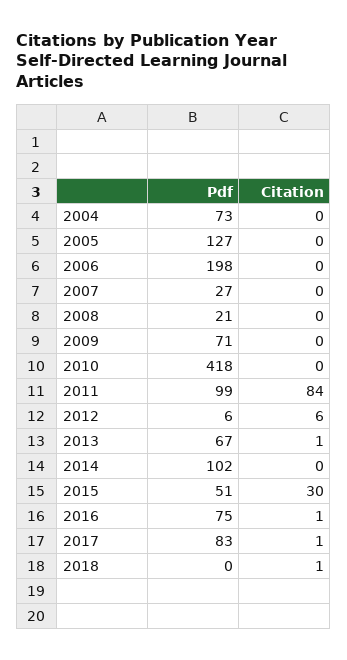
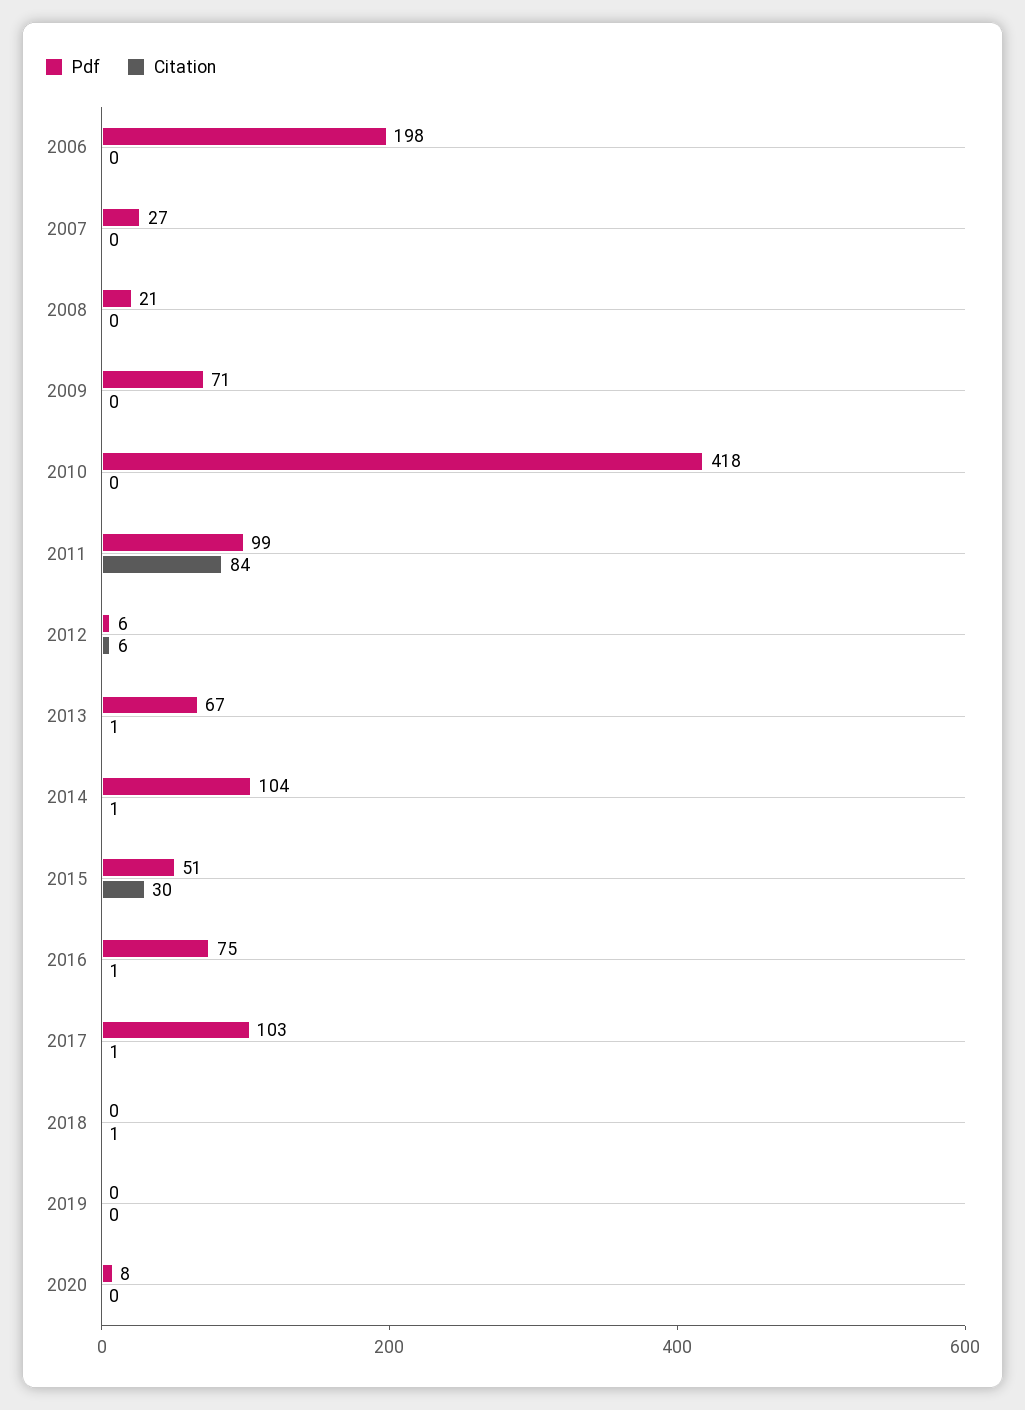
Pdf, 2004: 73 -> none
Citation, 2004: 0 -> none
Pdf, 2005: 127 -> none
Citation, 2005: 0 -> none
Pdf, 2014: 102 -> 104
Citation, 2014: 0 -> 1
Pdf, 2017: 83 -> 103
Pdf, 2019: none -> 0
Citation, 2019: none -> 0
Pdf, 2020: none -> 8
Citation, 2020: none -> 0

